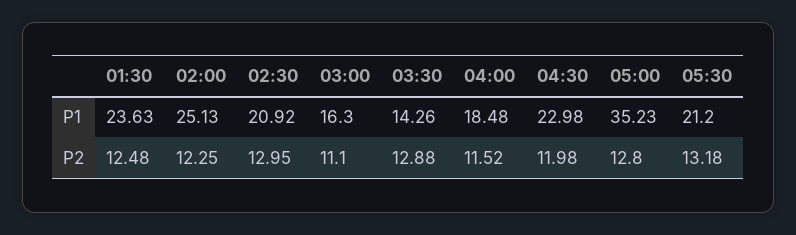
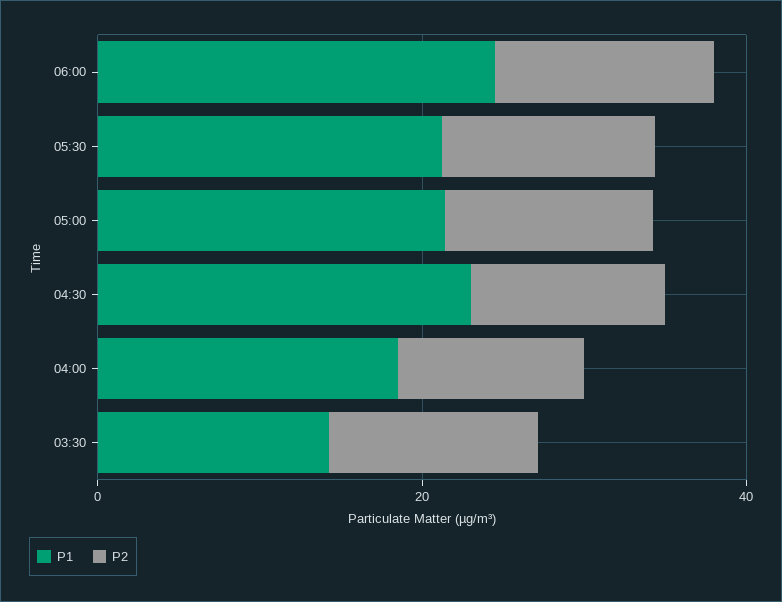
P1, 01:30: 23.63 -> none
P1, 02:00: 25.13 -> none
P1, 02:30: 20.92 -> none
P1, 03:00: 16.3 -> none
P1, 05:00: 35.23 -> 20
P2, 01:30: 12.48 -> none
P2, 02:00: 12.25 -> none
P2, 02:30: 12.95 -> none
P2, 03:00: 11.1 -> none
P1, 06:00: none -> 25
P2, 06:00: none -> 15

